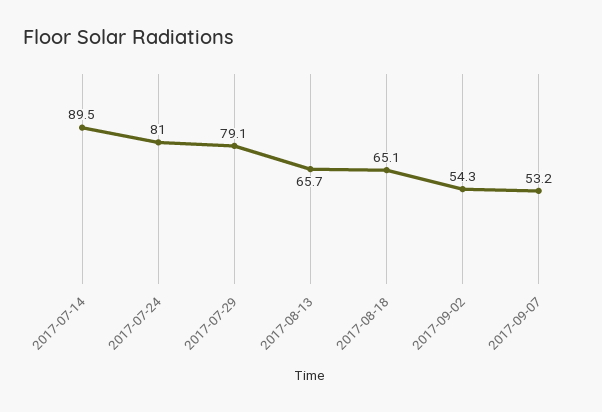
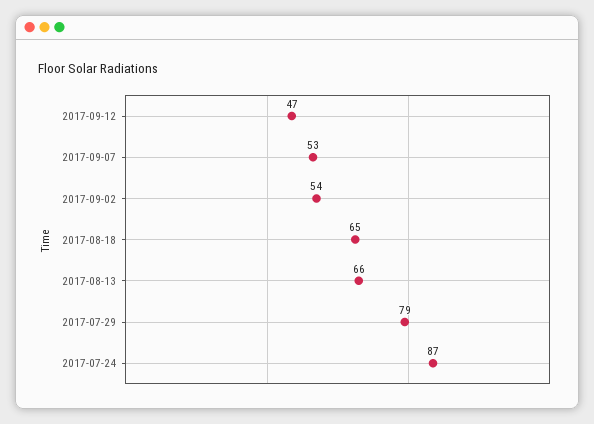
2017-07-14: 89.5 -> none
2017-07-24: 81 -> 87
2017-09-12: none -> 47

